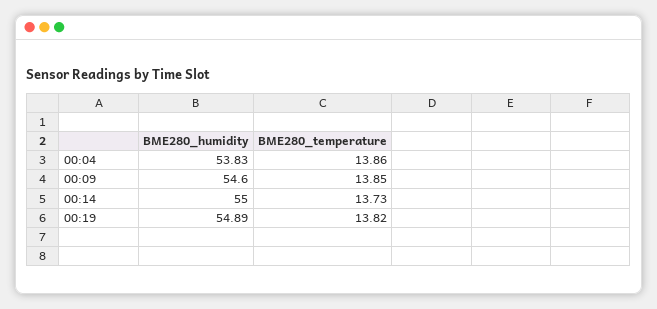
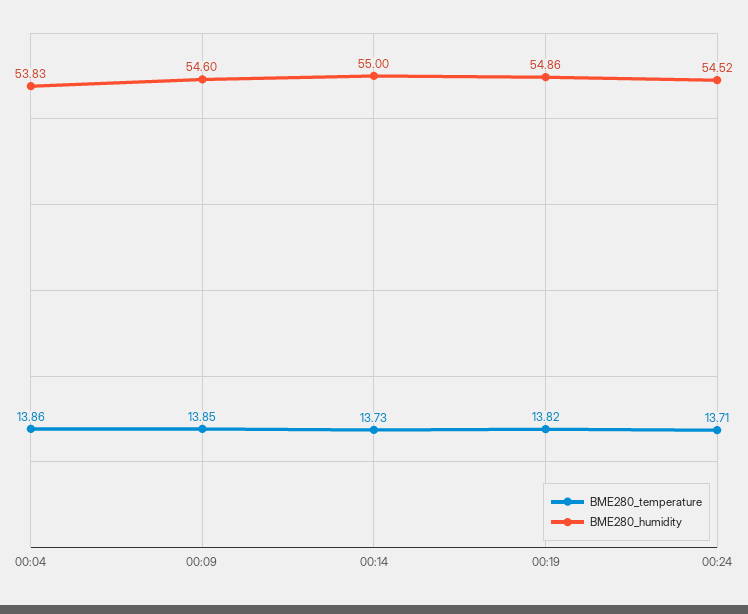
BME280_humidity, 00:19: 54.89 -> 54.86
BME280_temperature, 00:24: none -> 13.71
BME280_humidity, 00:24: none -> 54.52

